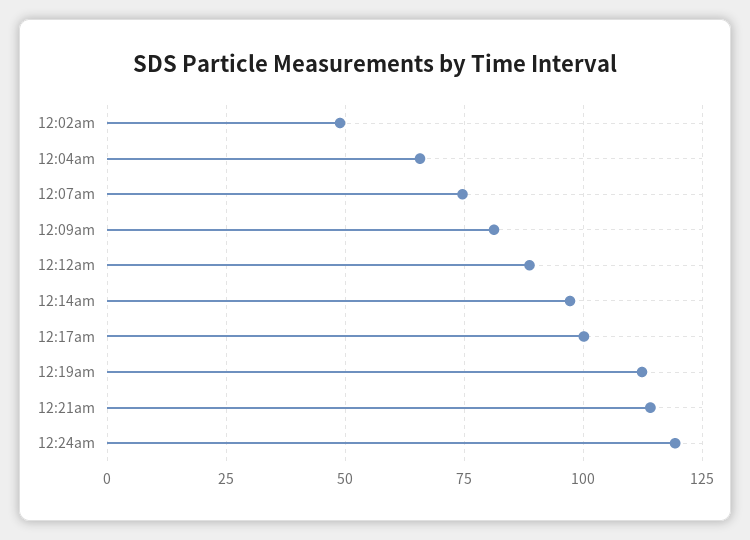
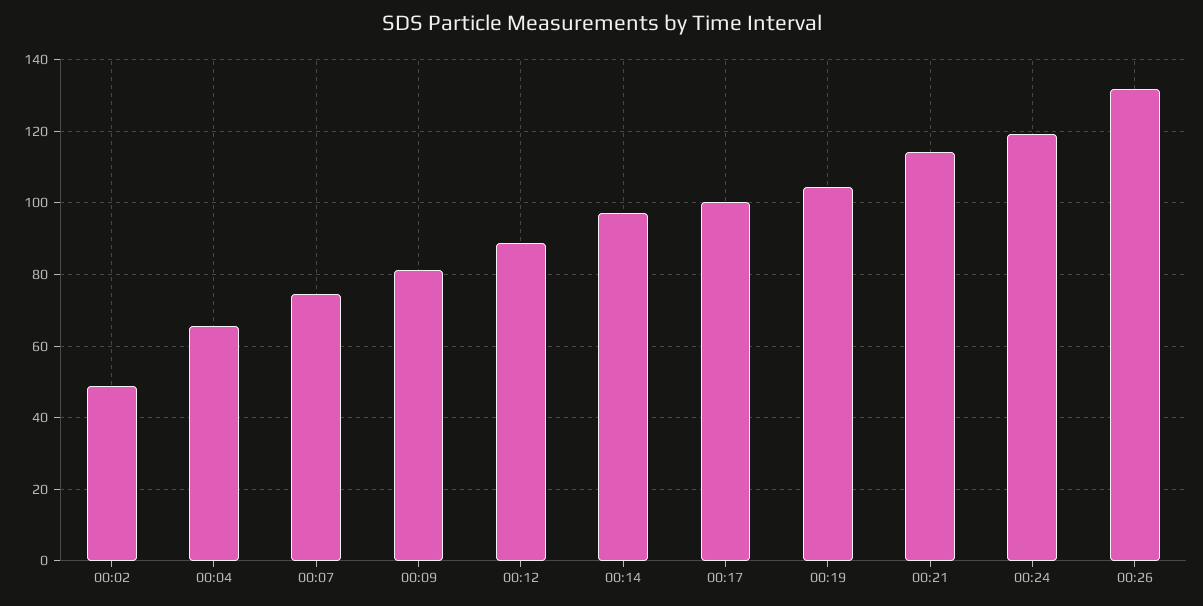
12:19am: 112.5 -> 104
00:26: none -> 132

